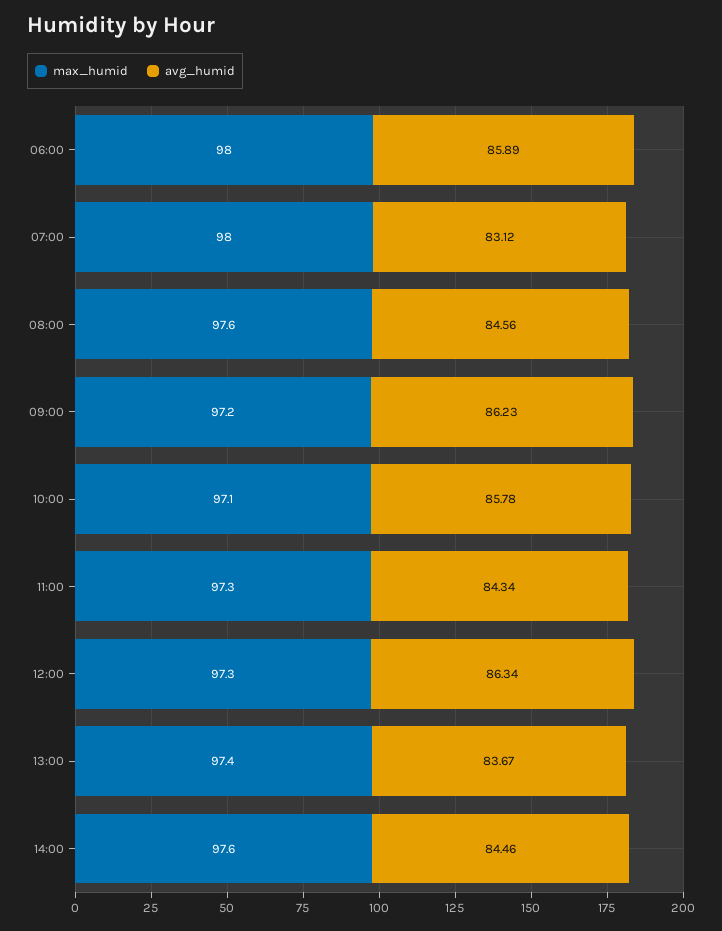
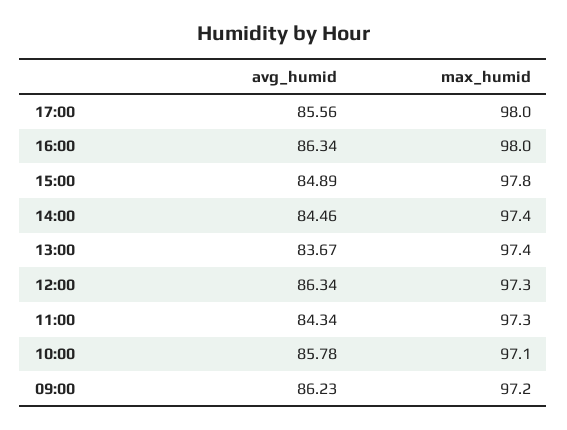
max_humid, 06:00: 98 -> none
avg_humid, 06:00: 85.89 -> none
max_humid, 07:00: 98 -> none
avg_humid, 07:00: 83.12 -> none
max_humid, 08:00: 97.6 -> none
avg_humid, 08:00: 84.56 -> none
max_humid, 14:00: 97.6 -> 97.4
avg_humid, 17:00: none -> 85.56
max_humid, 17:00: none -> 98
avg_humid, 16:00: none -> 86.34
max_humid, 16:00: none -> 98
avg_humid, 15:00: none -> 84.89
max_humid, 15:00: none -> 97.8

